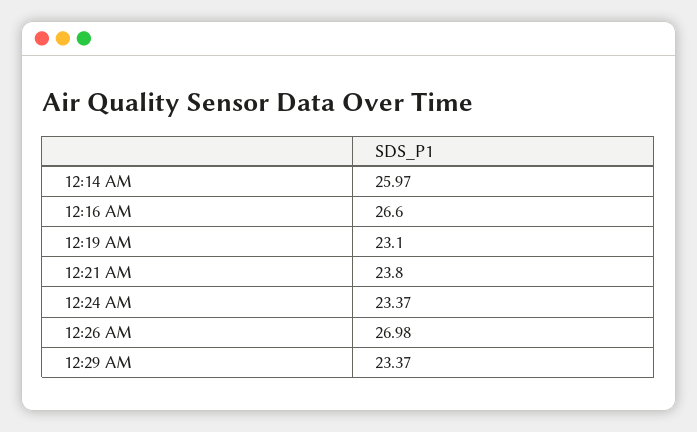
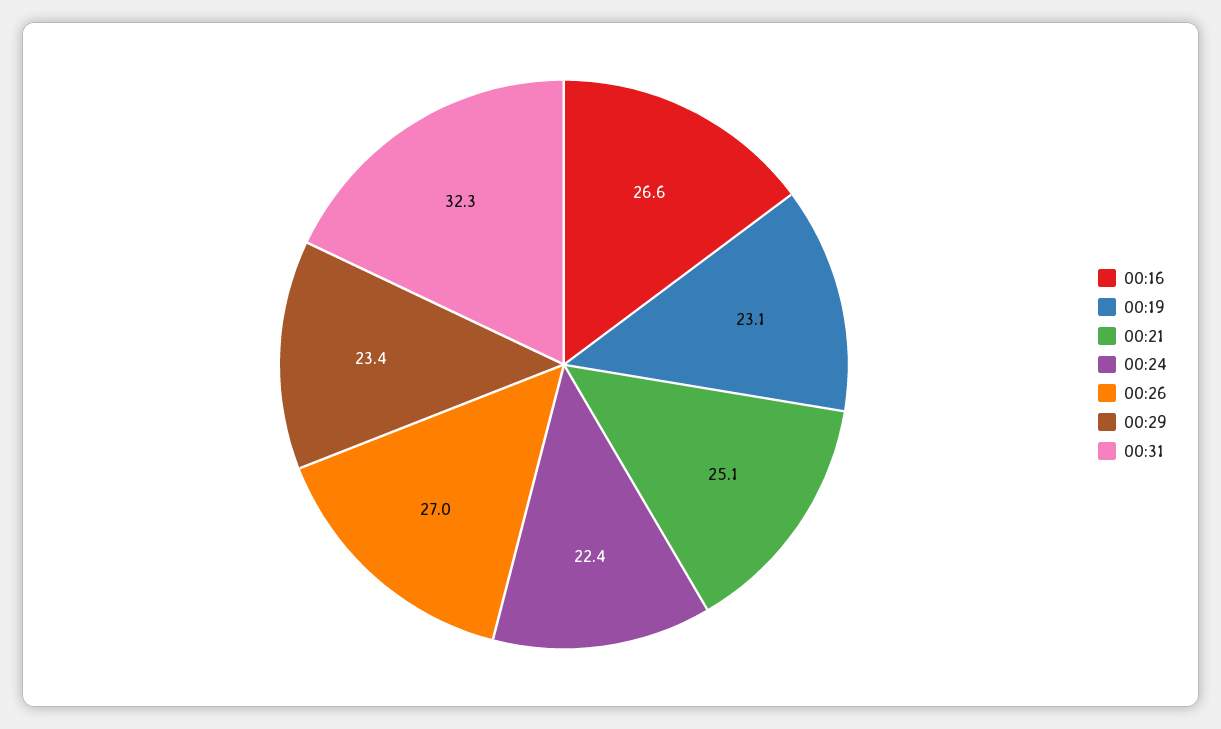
12:14 AM: 25.97 -> none
12:21 AM: 23.8 -> 25.1
12:24 AM: 23.37 -> 22.4
00:31: none -> 32.3

